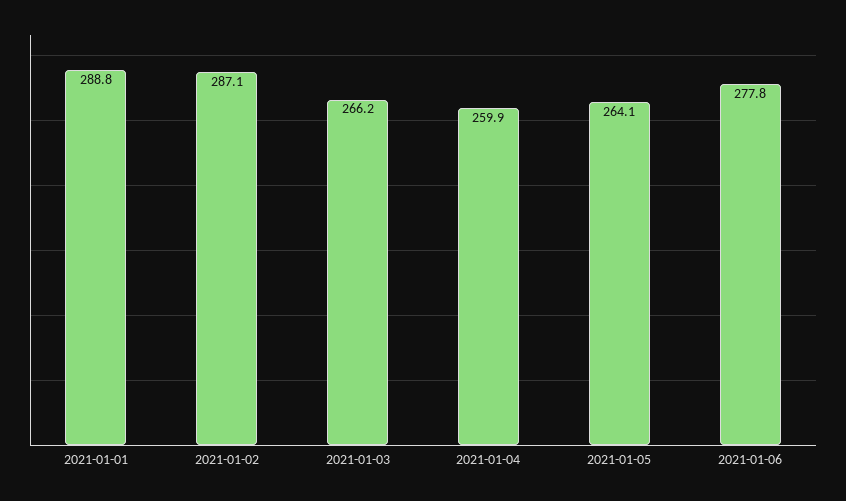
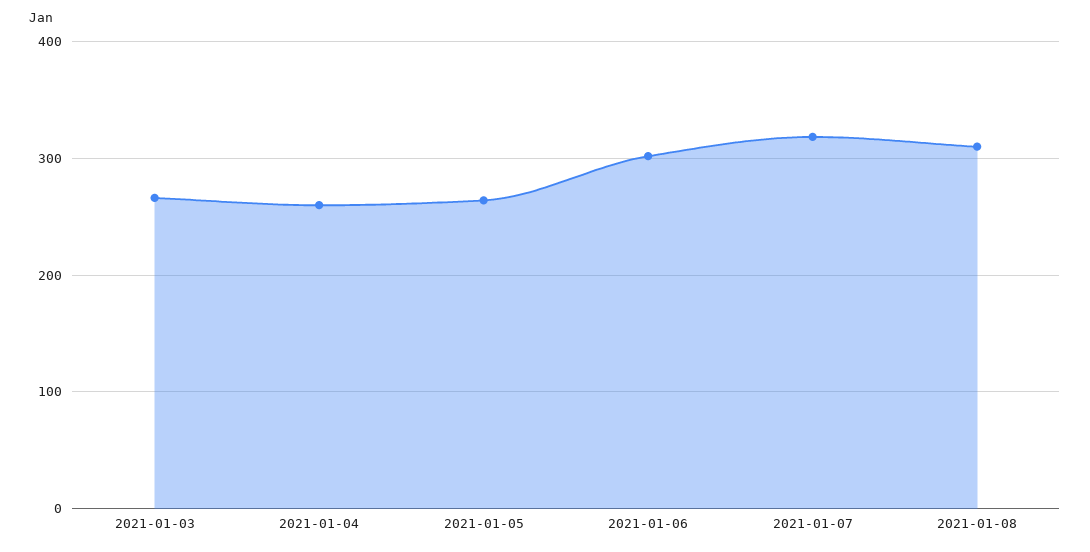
2021-01-01: 288.8 -> none
2021-01-02: 287.1 -> none
2021-01-06: 277.8 -> 300
2021-01-07: none -> 320
2021-01-08: none -> 310

